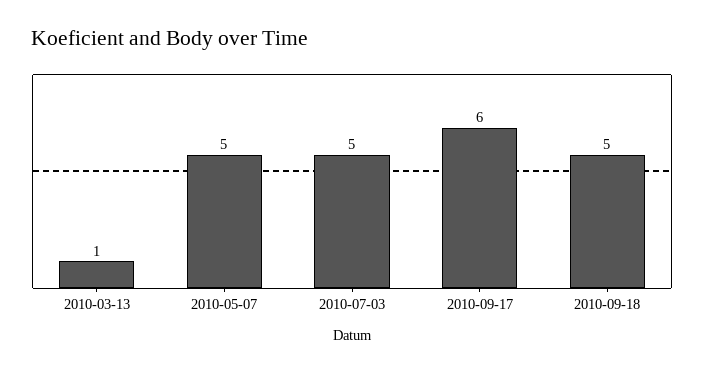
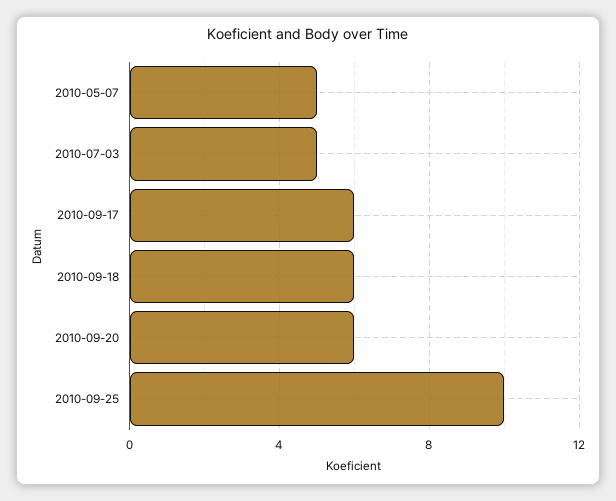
2010-03-13: 1 -> none
2010-09-18: 5 -> 6
2010-09-20: none -> 6
2010-09-25: none -> 10

